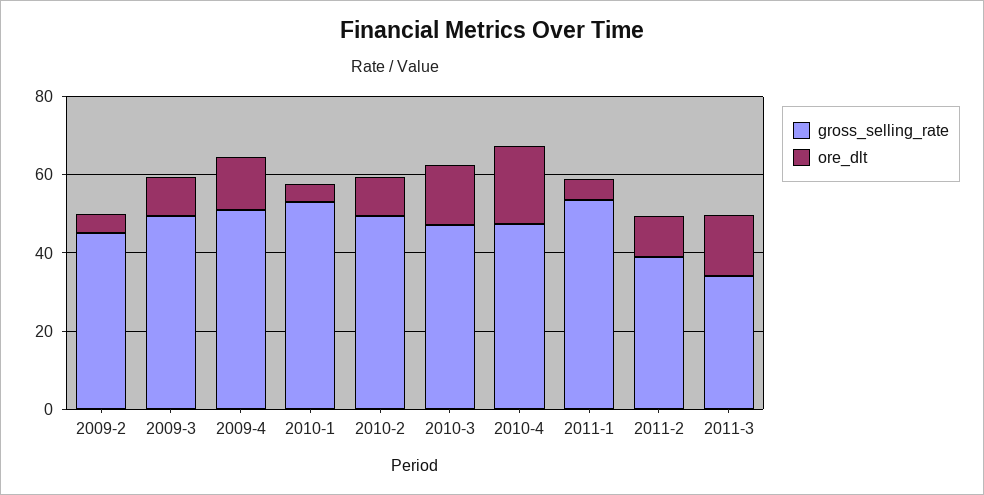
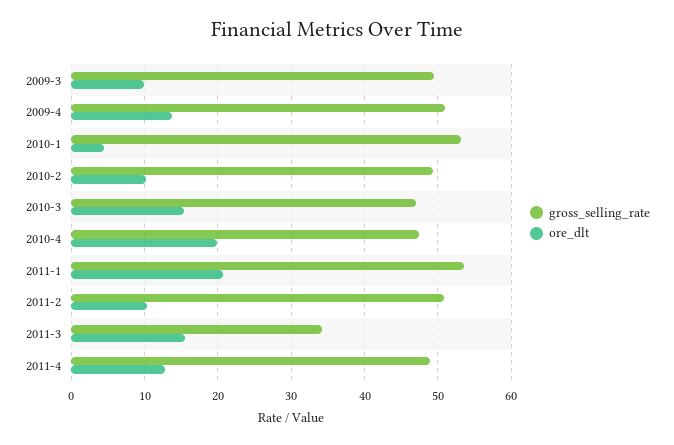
gross_selling_rate, 2009-2: 45 -> none
ore_dlt, 2009-2: 5 -> none
ore_dlt, 2011-1: 5 -> 21
gross_selling_rate, 2011-2: 40 -> 51
gross_selling_rate, 2011-4: none -> 49
ore_dlt, 2011-4: none -> 13

